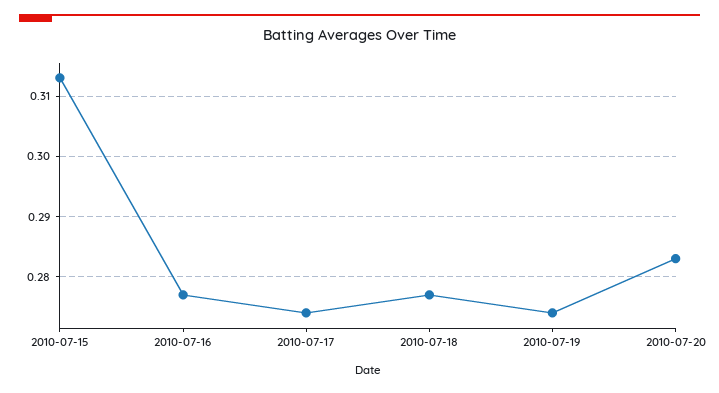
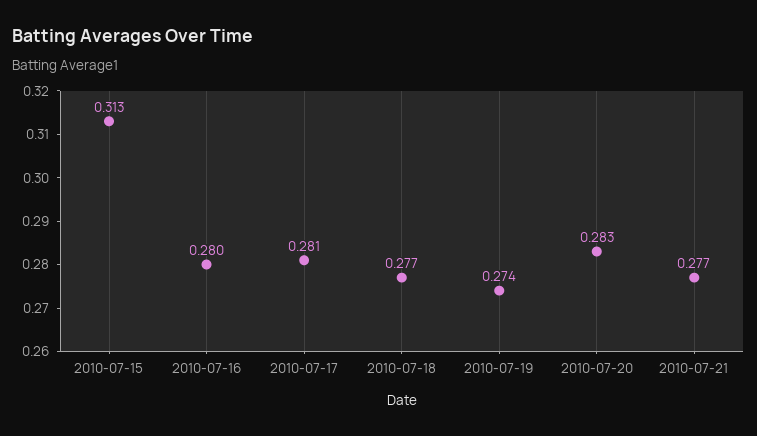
2010-07-16: 0.277 -> 0.28
2010-07-17: 0.274 -> 0.281
2010-07-21: none -> 0.277

